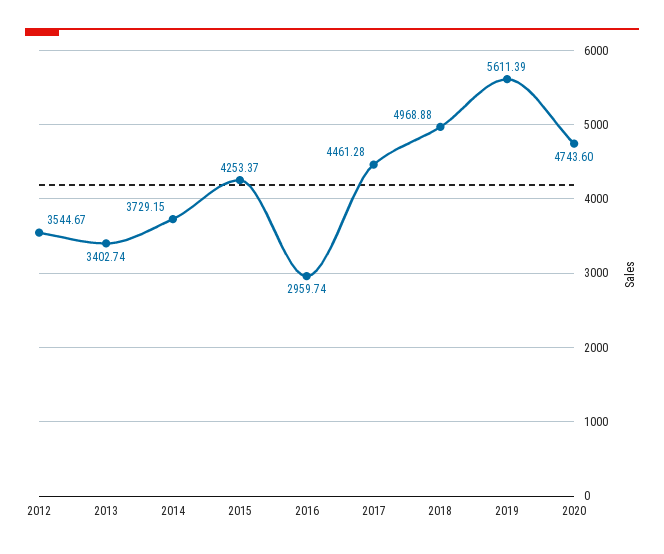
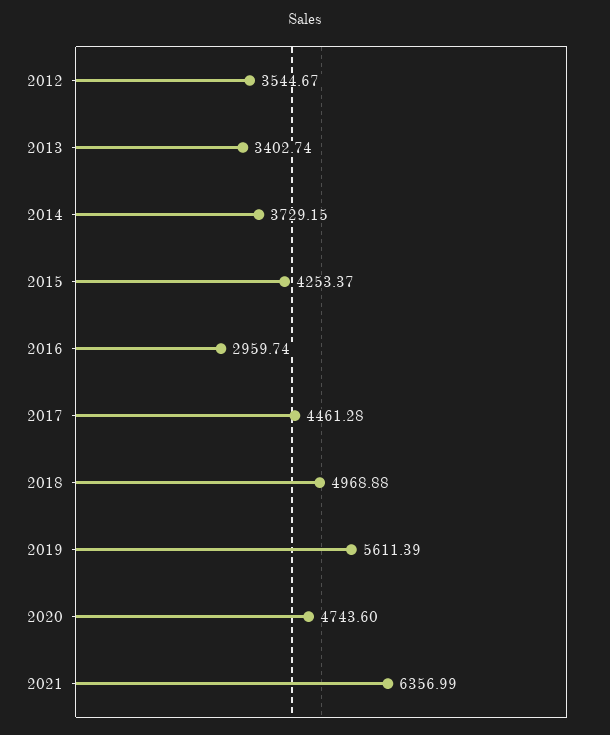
2021: none -> 6356.99

